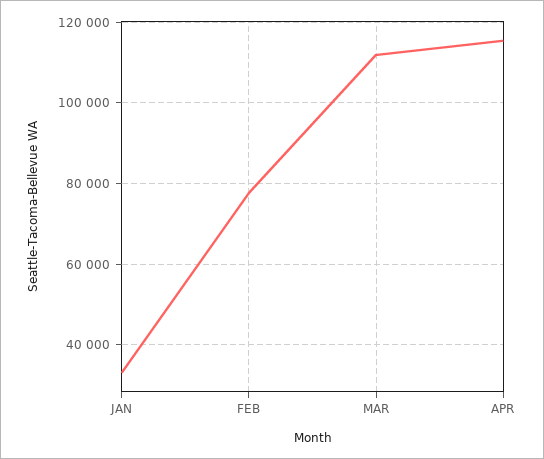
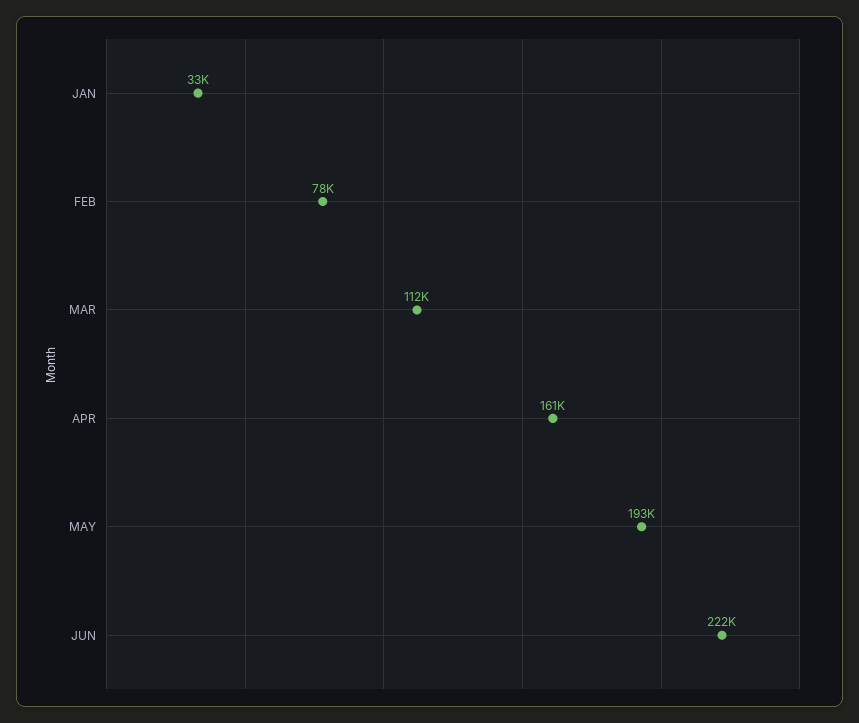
APR: 116000 -> 161000
MAY: none -> 193000
JUN: none -> 222000

